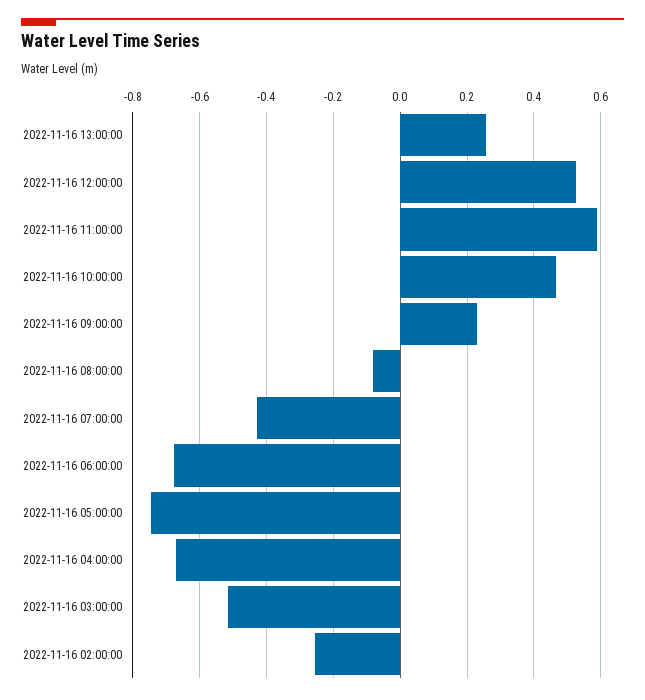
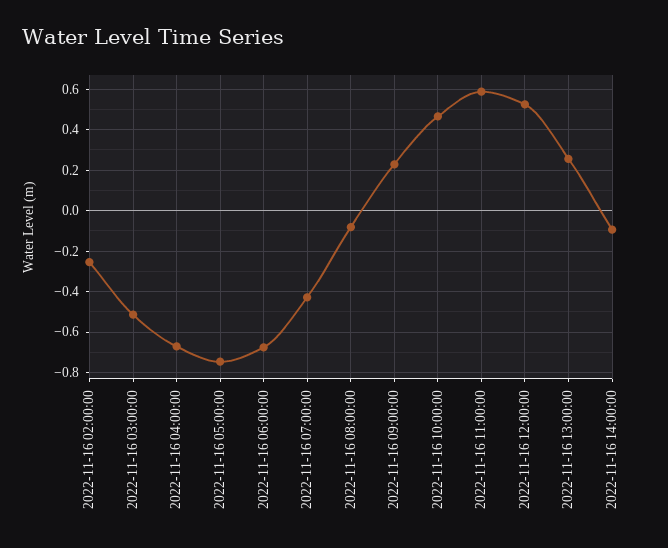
2022-11-16 14:00:00: none -> -0.1

